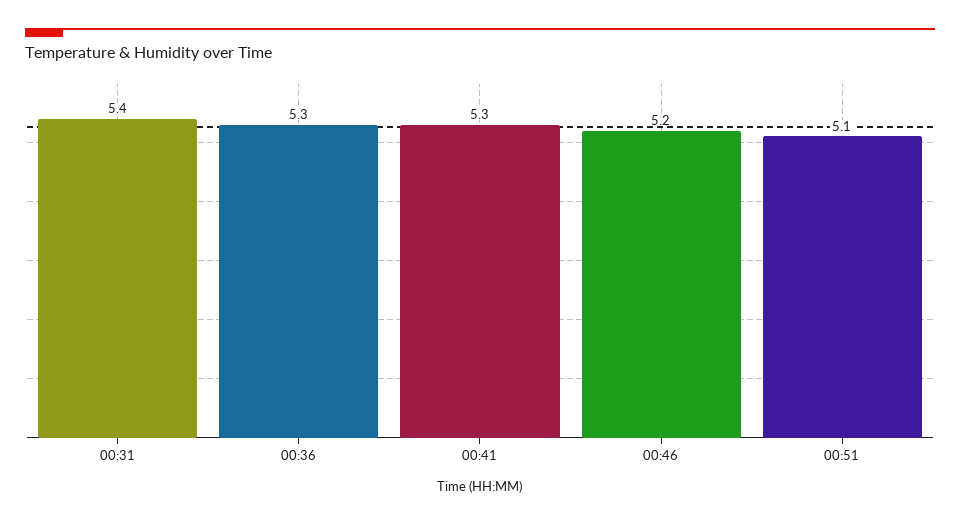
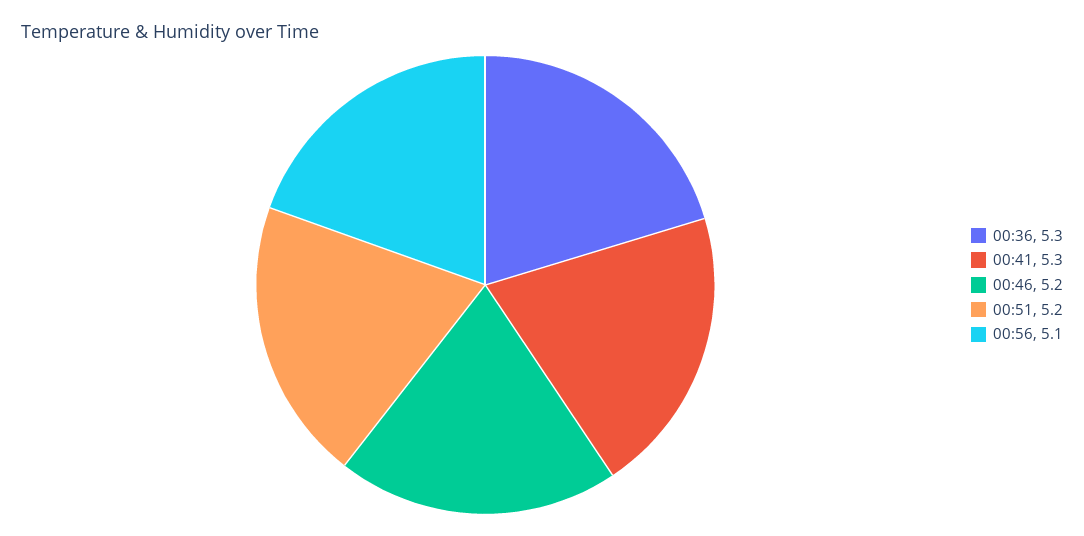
00:31: 5.4 -> none
00:51: 5.1 -> 5.2
00:56: none -> 5.1

